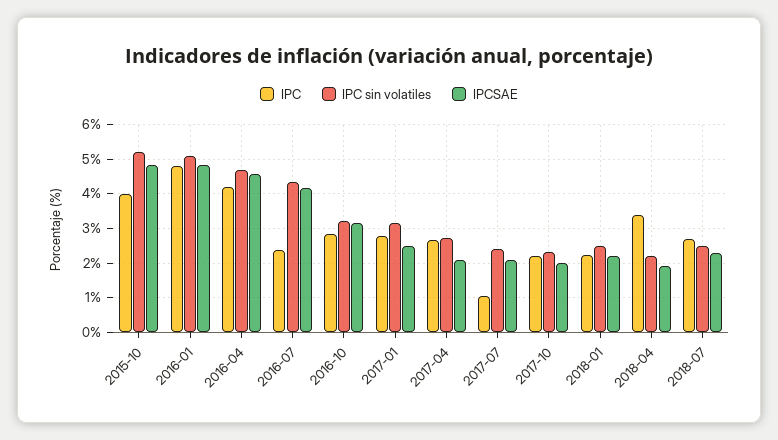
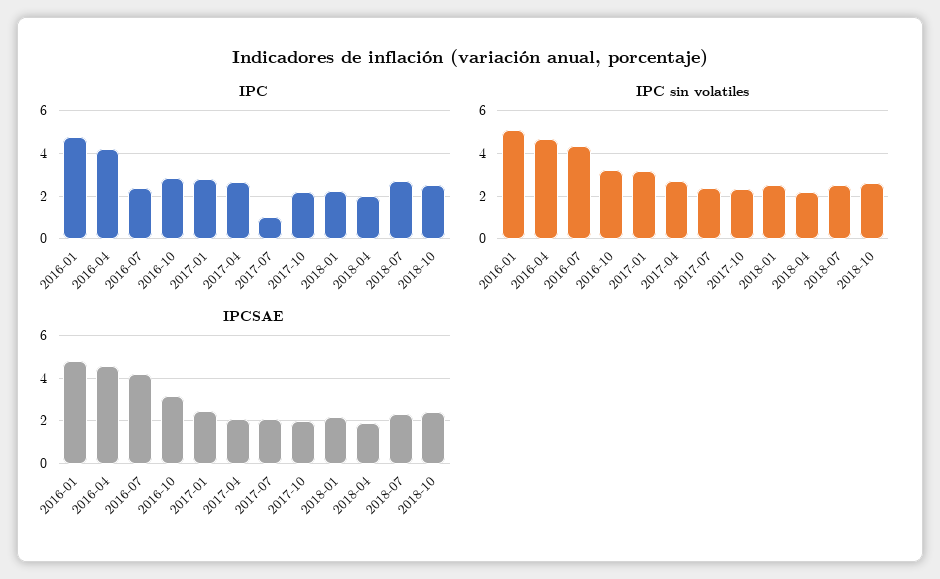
IPC, 2015-10: 4 -> none
IPC sin volatiles, 2015-10: 5.2 -> none
IPCSAE, 2015-10: 4.8 -> none
IPC, 2018-04: 3.4 -> 2
IPC, 2018-10: none -> 2.5
IPC sin volatiles, 2018-10: none -> 2.5
IPCSAE, 2018-10: none -> 2.5

